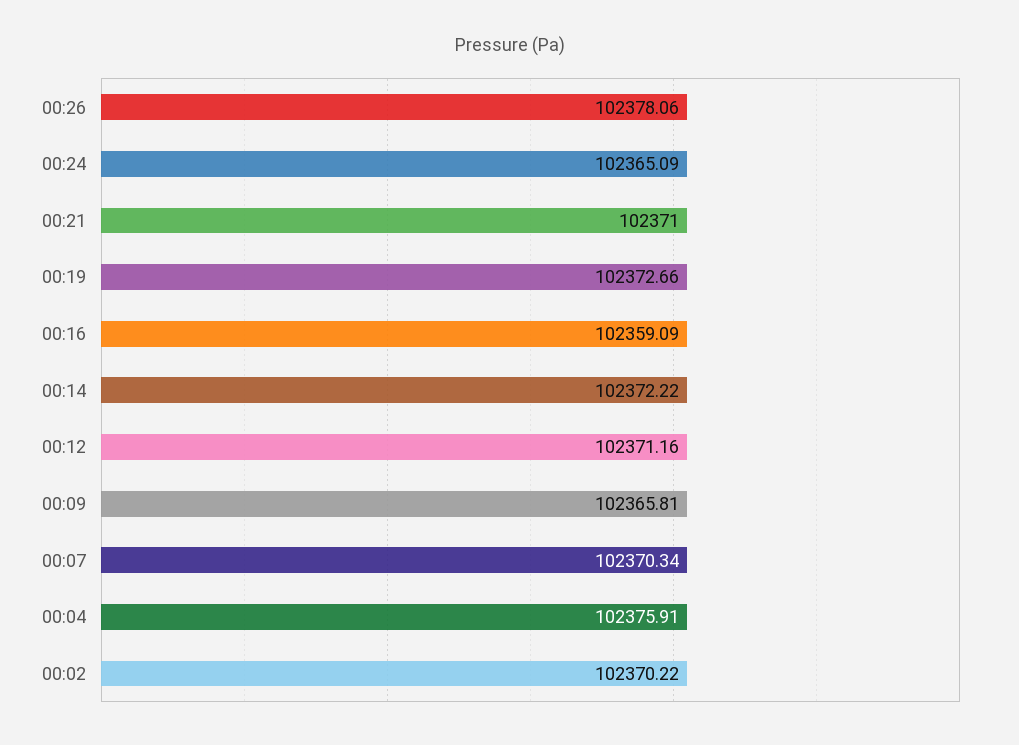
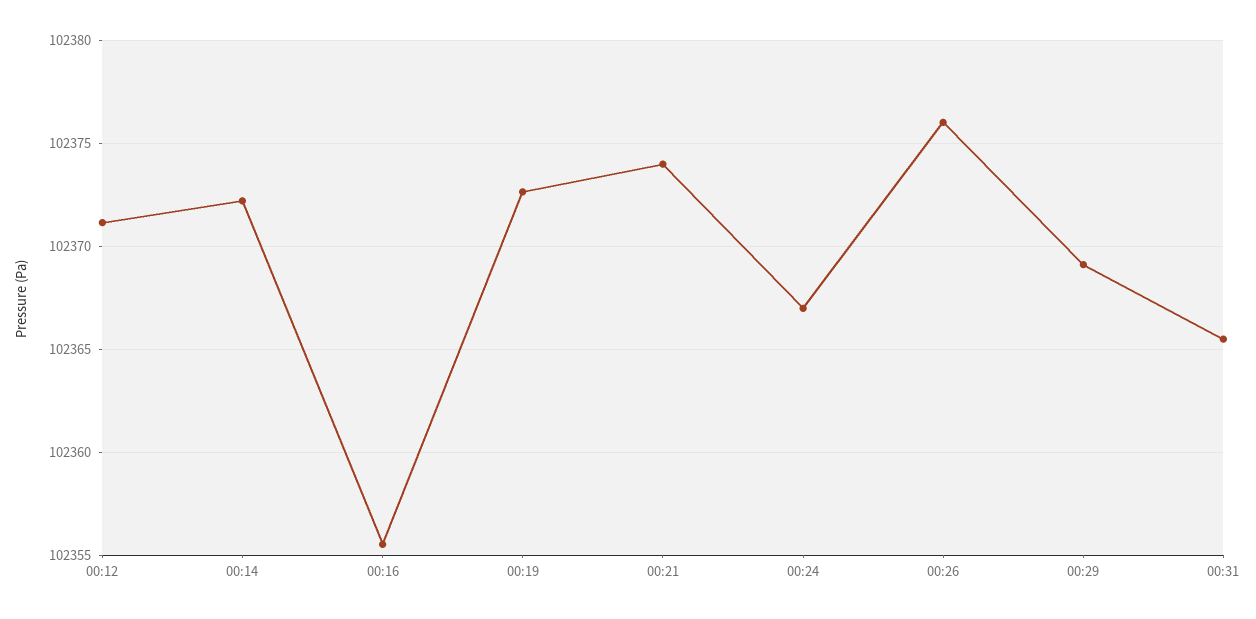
00:26: 102378.06 -> 102376
00:24: 102365.09 -> 102367
00:21: 102371 -> 102374
00:16: 102359.09 -> 102355.5
00:09: 102365.81 -> none
00:07: 102370.34 -> none
00:04: 102375.91 -> none
00:02: 102370.22 -> none
00:29: none -> 102369
00:31: none -> 102365.5

